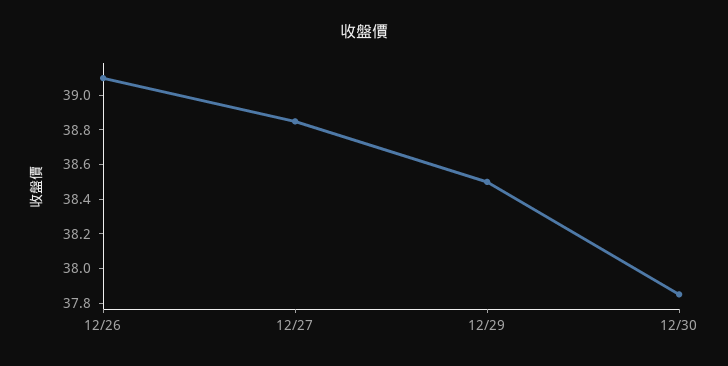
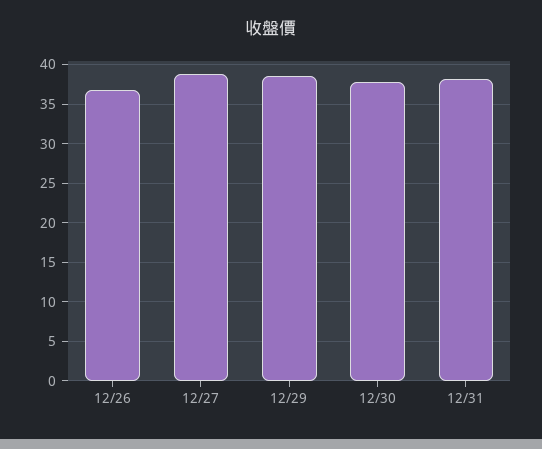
12/26: 39.1 -> 37
12/31: none -> 38

